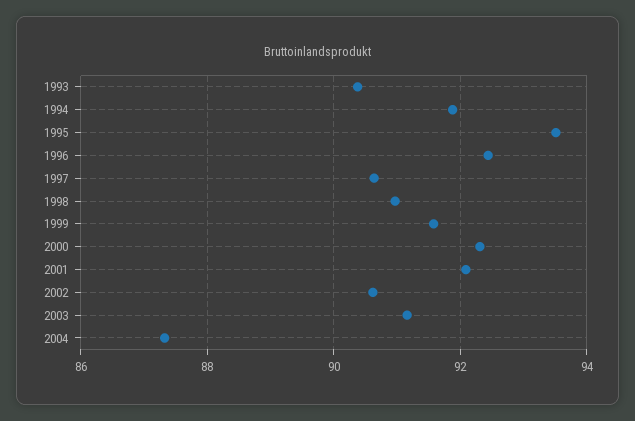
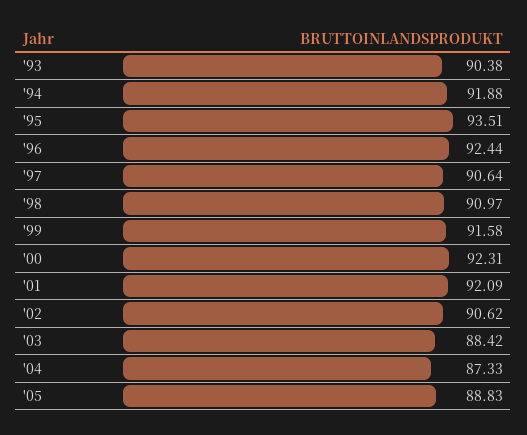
2003: 91.2 -> 88.42
'05: none -> 88.83

